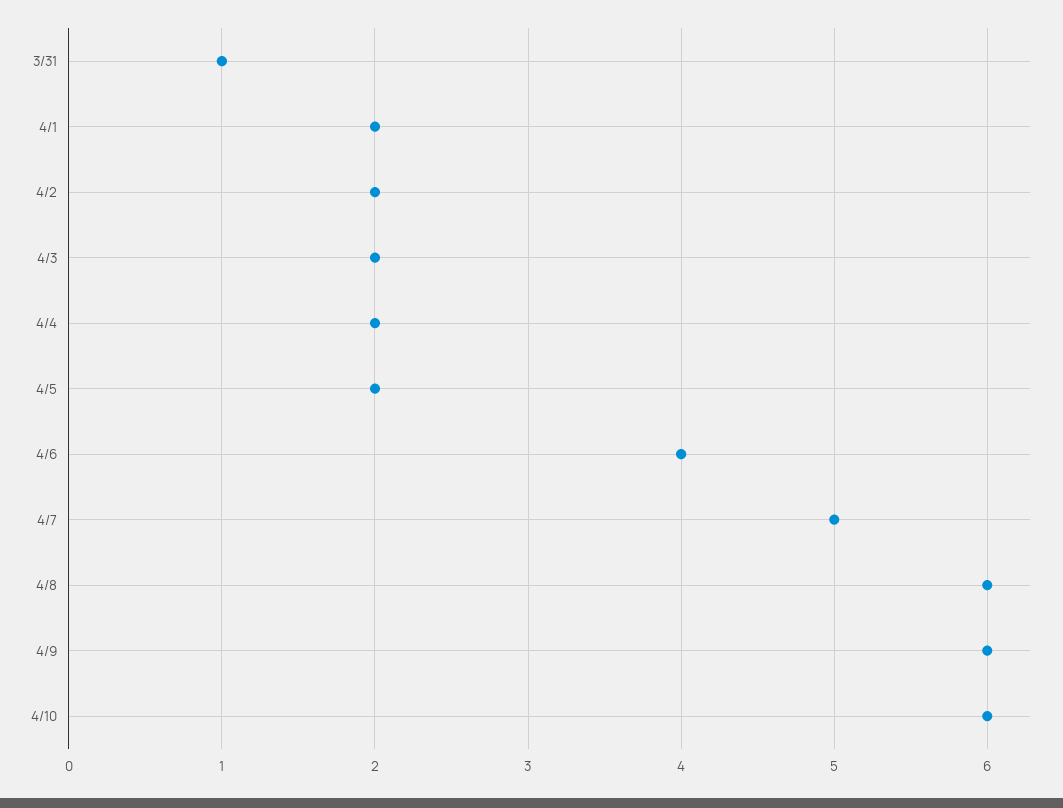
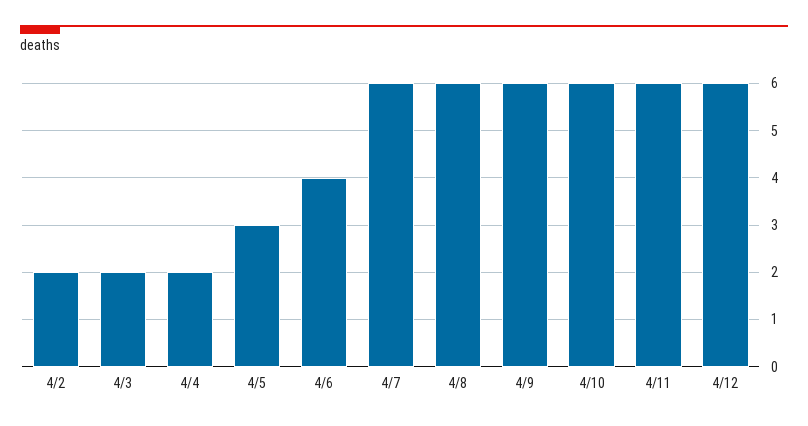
3/31: 1 -> none
4/1: 2 -> none
4/5: 2 -> 3
4/7: 5 -> 6
4/11: none -> 6
4/12: none -> 6

